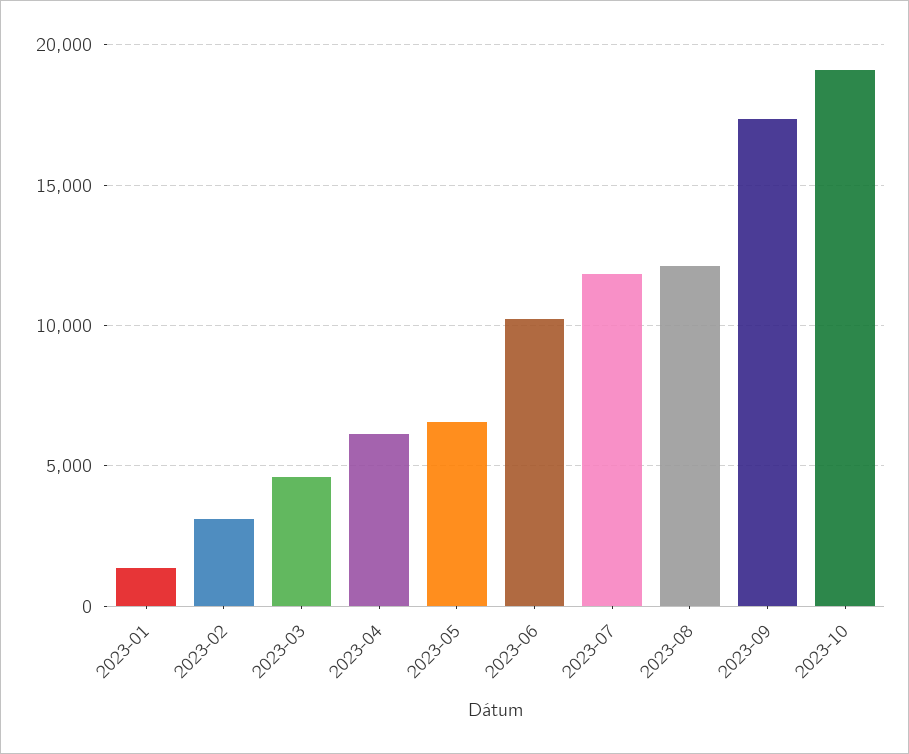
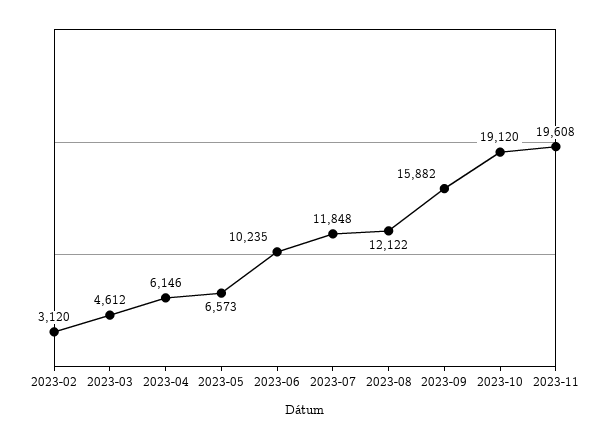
2023-01: 1500 -> none
2023-09: 17500 -> 15882
2023-11: none -> 19608

